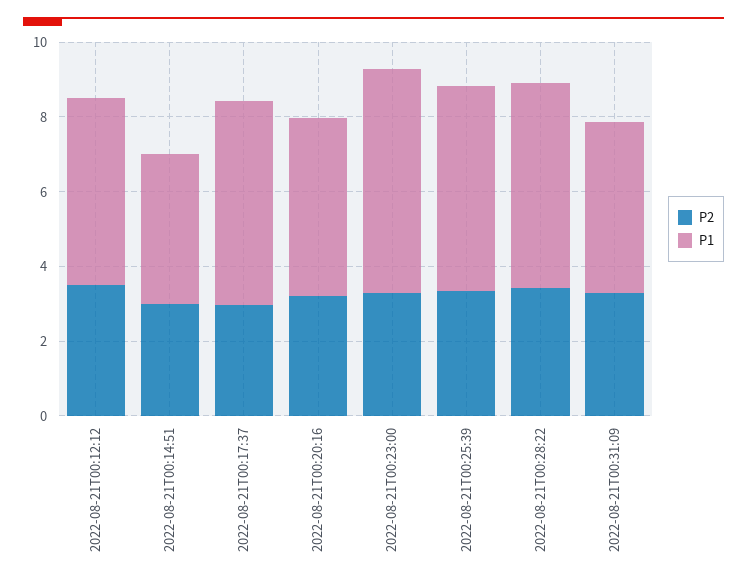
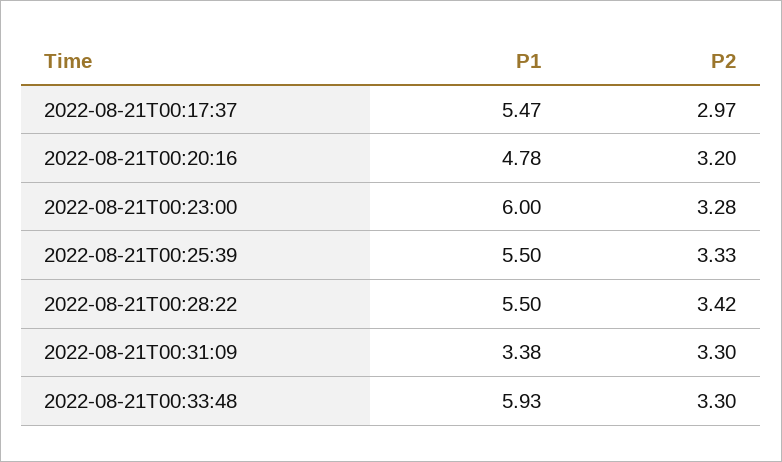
P2, 2022-08-21T00:12:12: 3.5 -> none
P1, 2022-08-21T00:12:12: 5 -> none
P2, 2022-08-21T00:14:51: 3 -> none
P1, 2022-08-21T00:14:51: 4 -> none
P1, 2022-08-21T00:31:09: 4.5 -> 3.38
P1, 2022-08-21T00:33:48: none -> 5.93
P2, 2022-08-21T00:33:48: none -> 3.3

